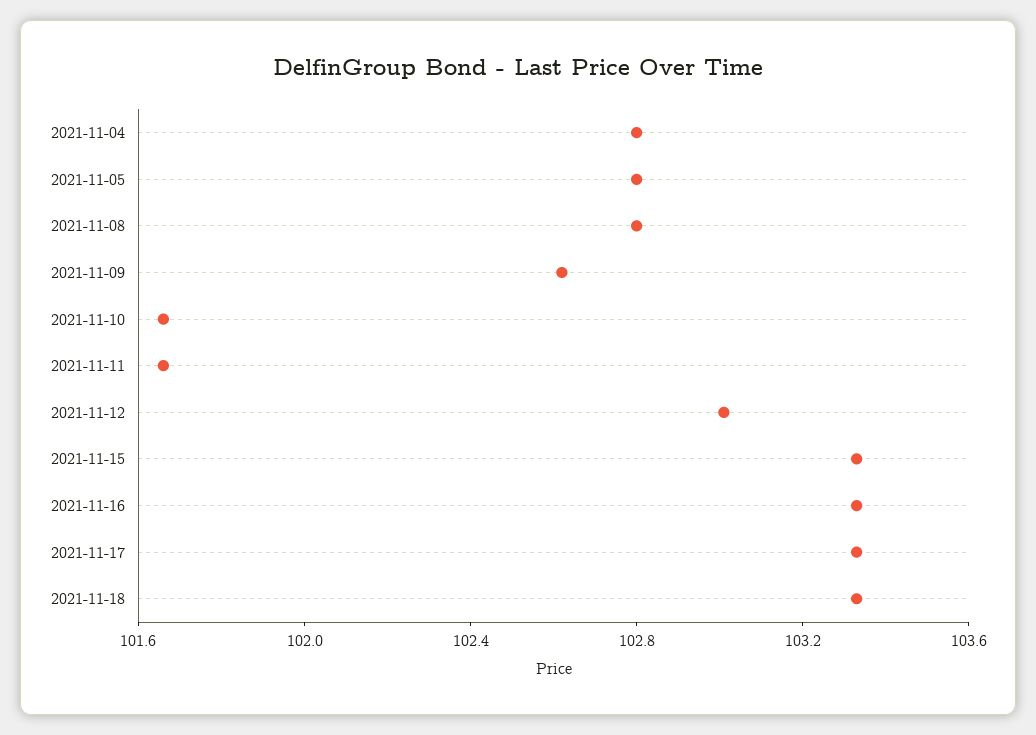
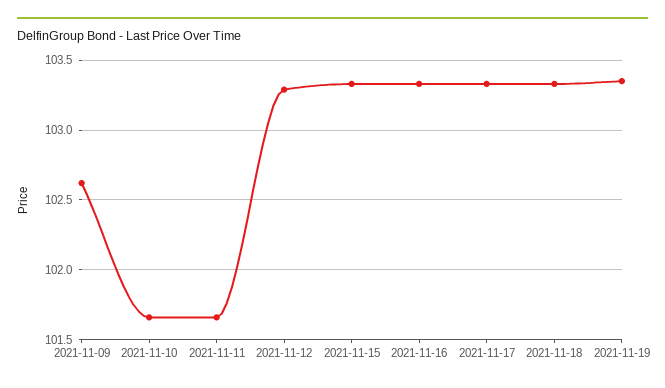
2021-11-04: 102.8 -> none
2021-11-05: 102.8 -> none
2021-11-08: 102.8 -> none
2021-11-12: 103 -> 103.3
2021-11-19: none -> 103.35

